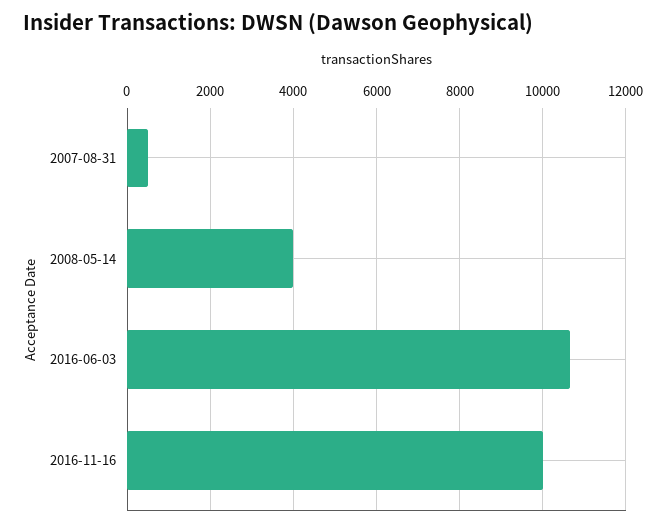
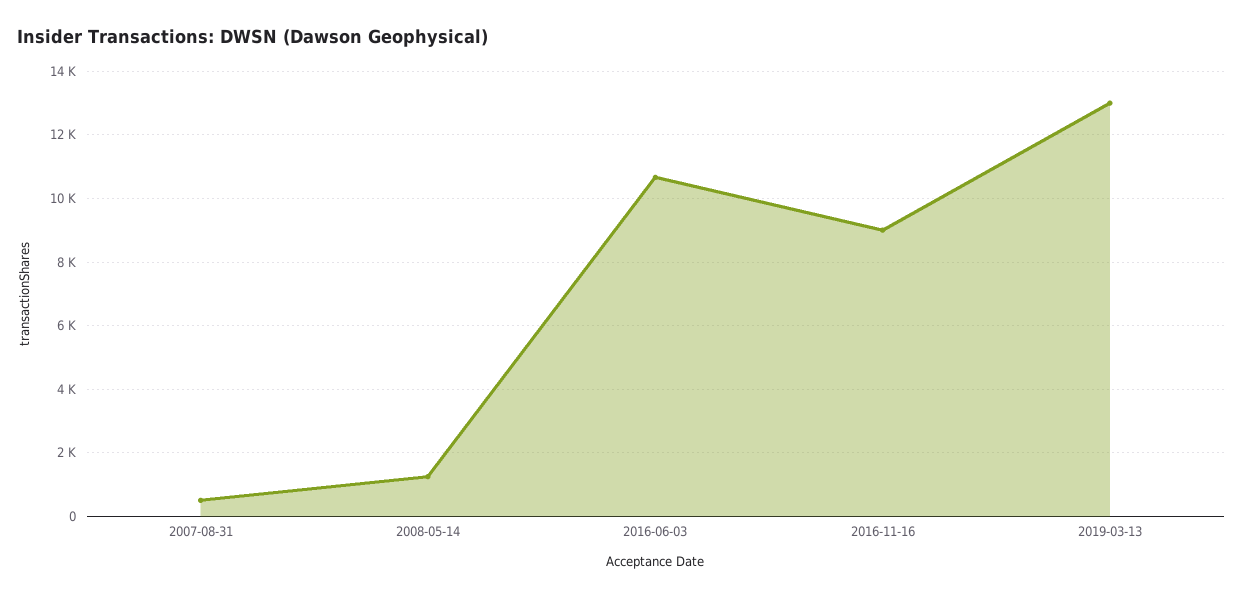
2008-05-14: 4000 -> 1200
2016-11-16: 10000 -> 9000
2019-03-13: none -> 13000

